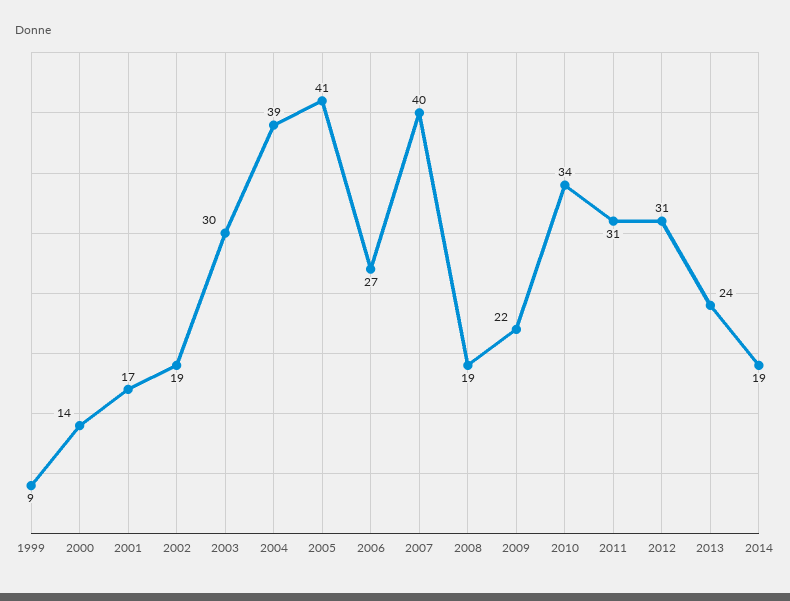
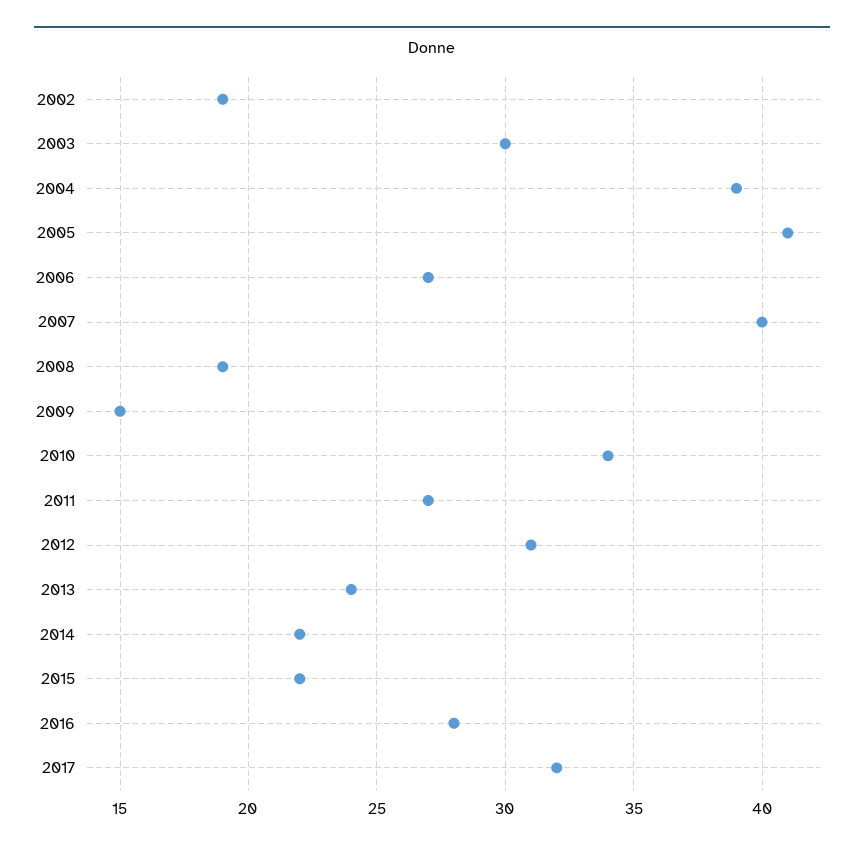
1999: 9 -> none
2000: 14 -> none
2001: 17 -> none
2009: 22 -> 15
2011: 31 -> 27
2014: 19 -> 22
2015: none -> 22
2016: none -> 28
2017: none -> 32

